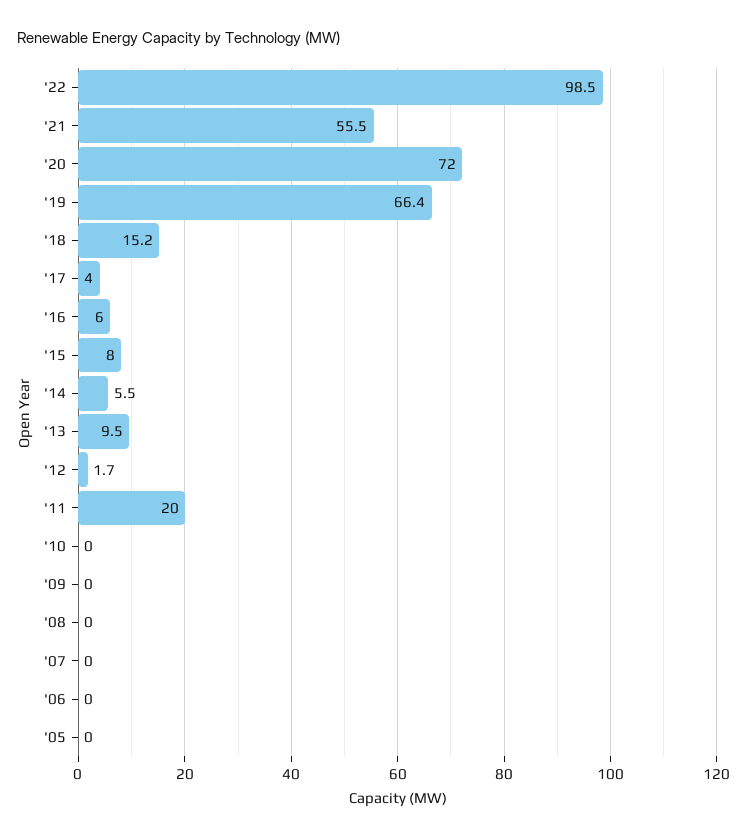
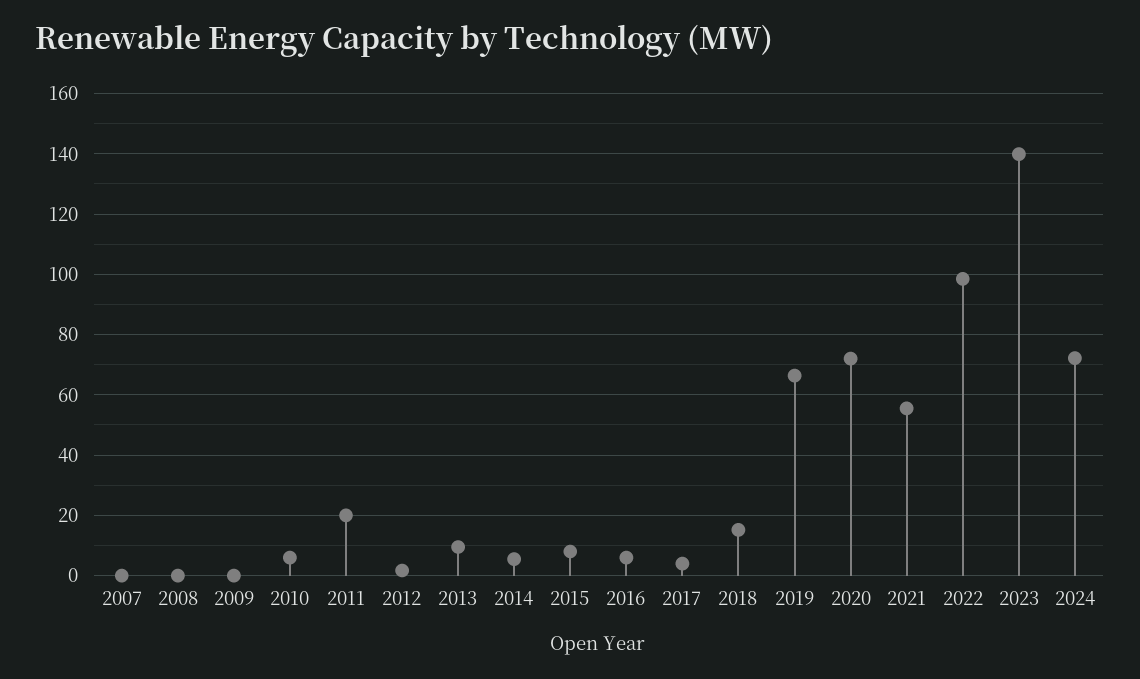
'10: 0 -> 6
'06: 0 -> none
'05: 0 -> none
2023: none -> 140
2024: none -> 72

